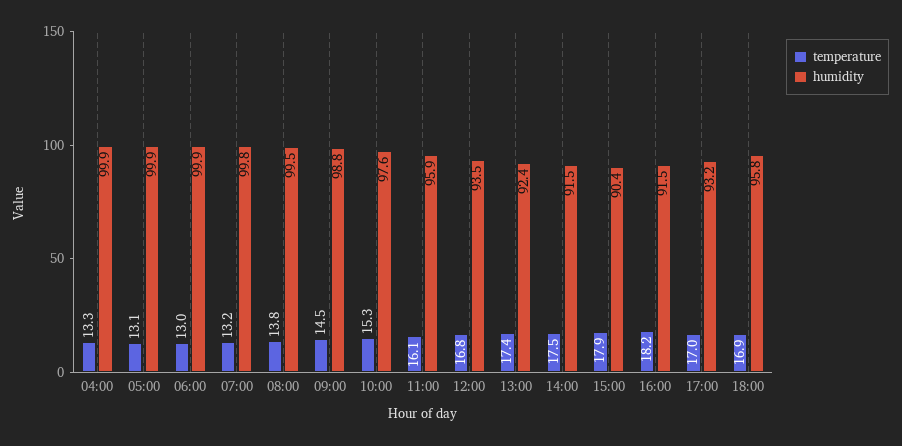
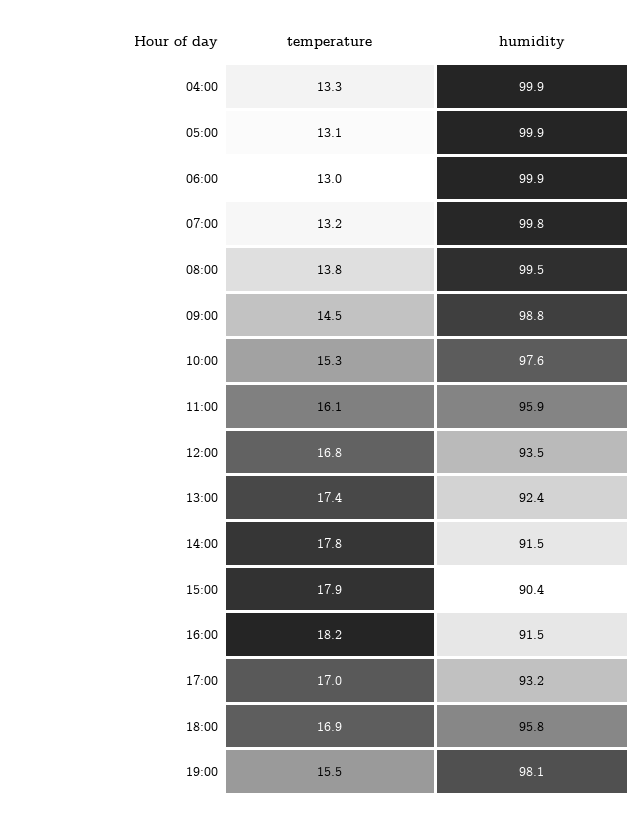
temperature, 14:00: 17.5 -> 17.8
temperature, 19:00: none -> 15.5
humidity, 19:00: none -> 98.1

